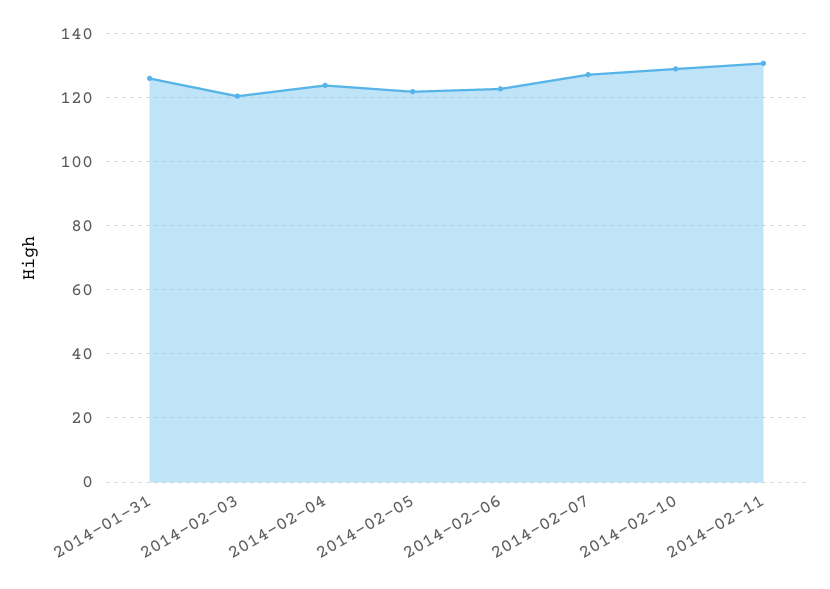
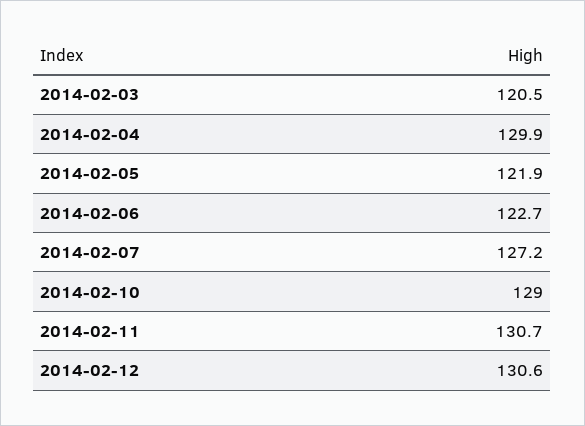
2014-01-31: 126 -> none
2014-02-04: 124 -> 129.9
2014-02-12: none -> 130.6

